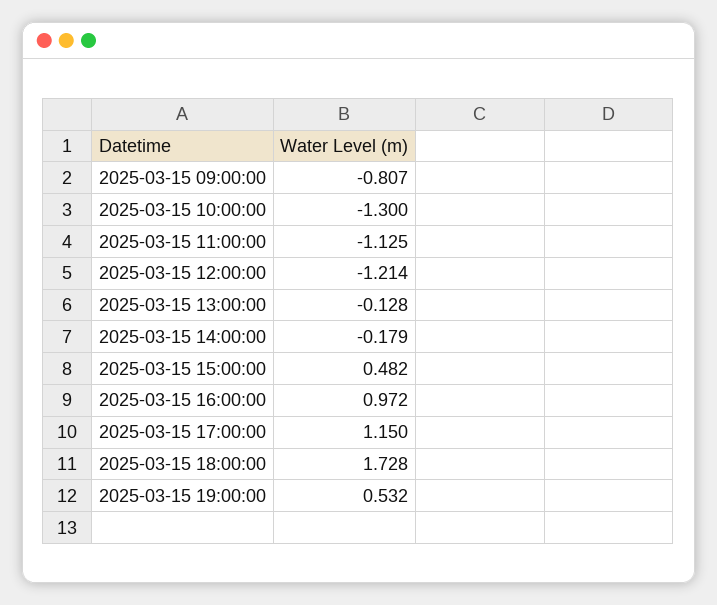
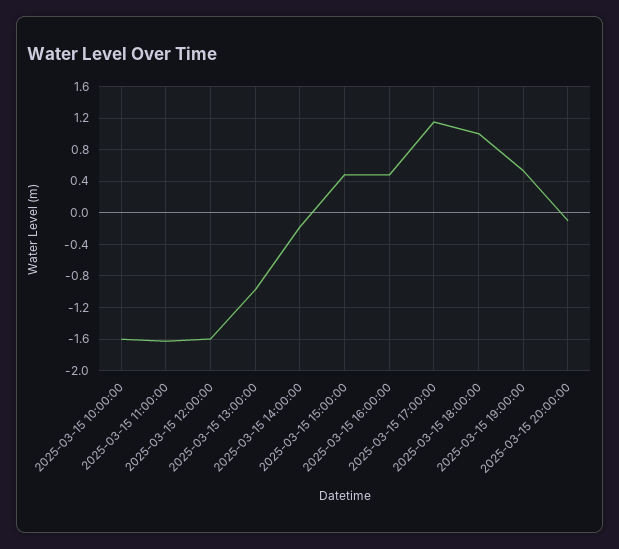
2025-03-15 09:00:00: -0.807 -> none
2025-03-15 10:00:00: -1.3 -> -1.6
2025-03-15 11:00:00: -1.125 -> -1.6
2025-03-15 12:00:00: -1.214 -> -1.6
2025-03-15 13:00:00: -0.128 -> -1
2025-03-15 16:00:00: 0.972 -> 0.5
2025-03-15 18:00:00: 1.728 -> 1
2025-03-15 20:00:00: none -> -0.1

